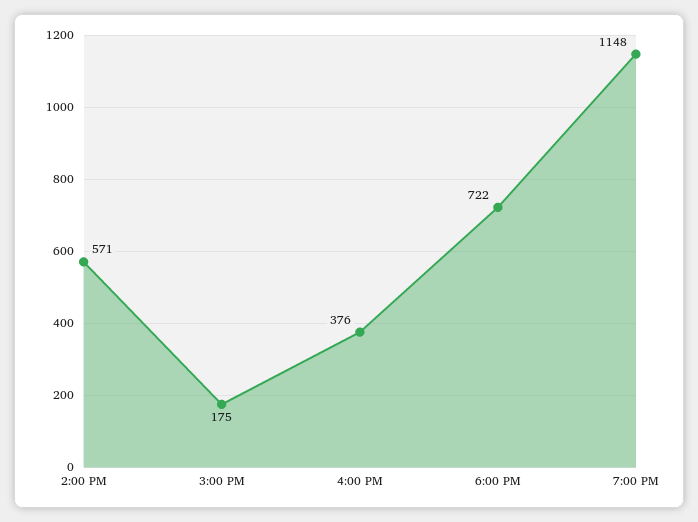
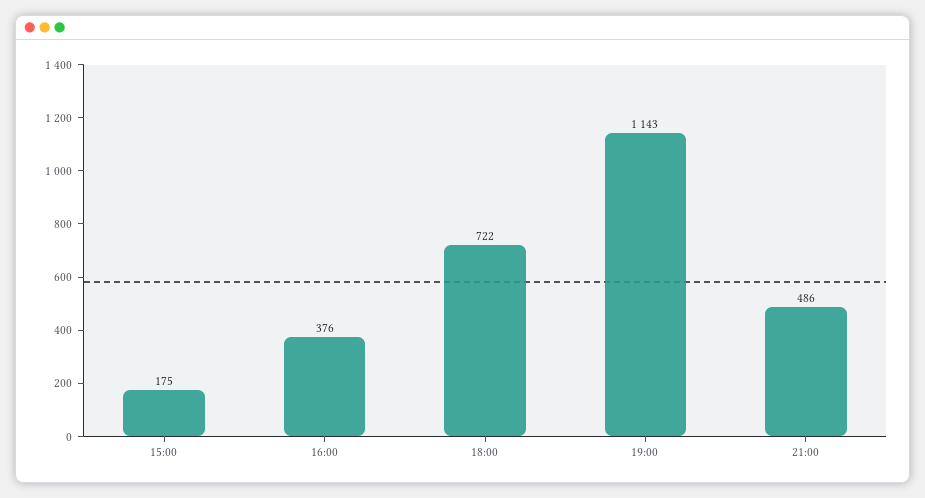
2:00 PM: 571 -> none
7:00 PM: 1148 -> 1143
21:00: none -> 486

